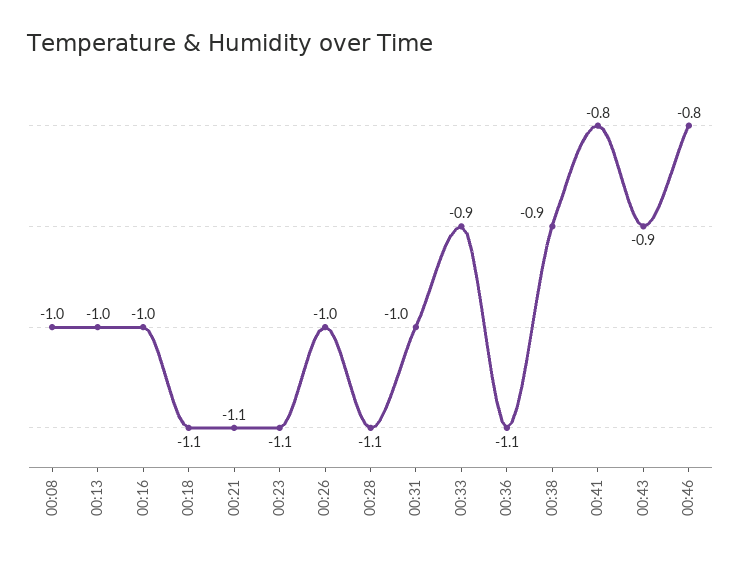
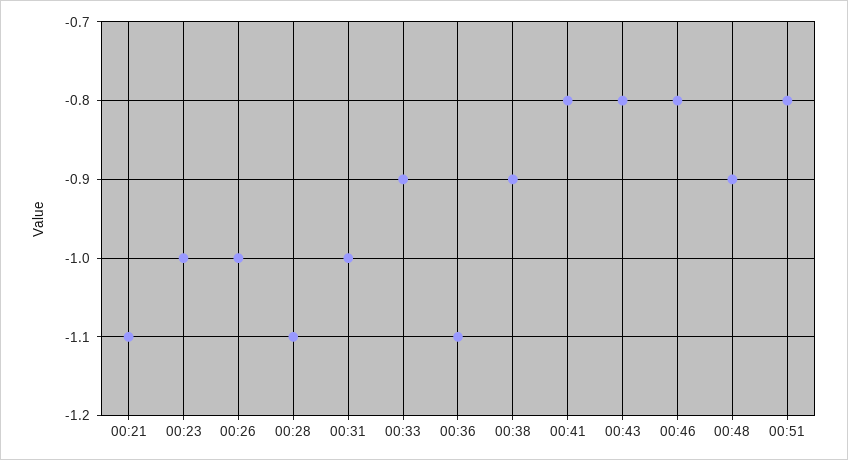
00:08: -1 -> none
00:13: -1 -> none
00:16: -1 -> none
00:18: -1.1 -> none
00:23: -1.1 -> -1
00:43: -0.9 -> -0.8
00:48: none -> -0.9
00:51: none -> -0.8

